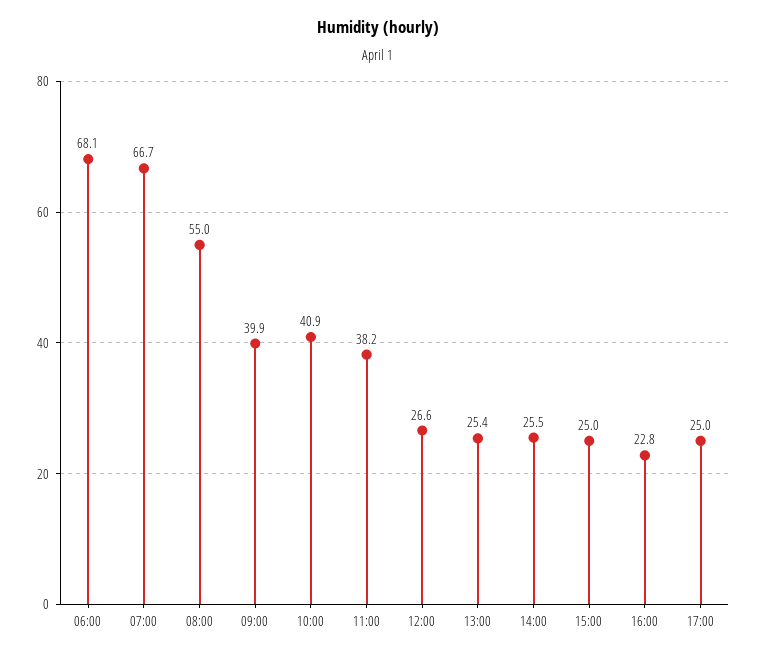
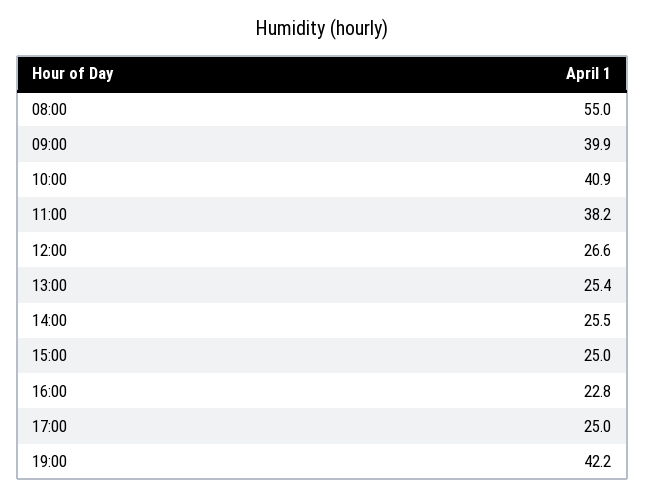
06:00: 68.1 -> none
07:00: 66.7 -> none
19:00: none -> 42.2

